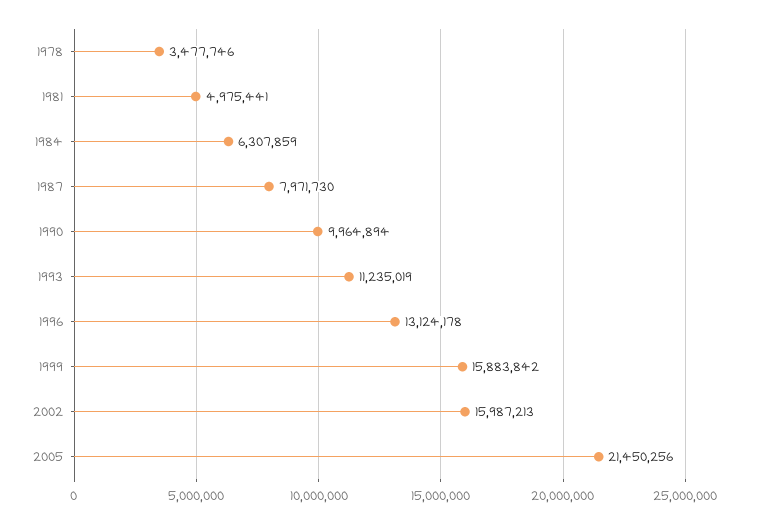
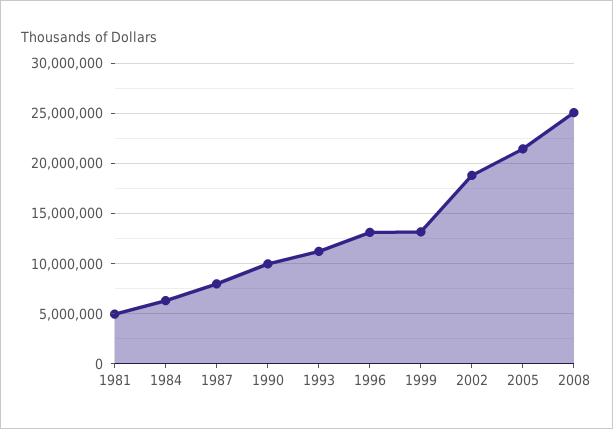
1978: 3477746 -> none
1999: 15883842 -> 13000000
2002: 15987213 -> 19000000
2008: none -> 25000000

